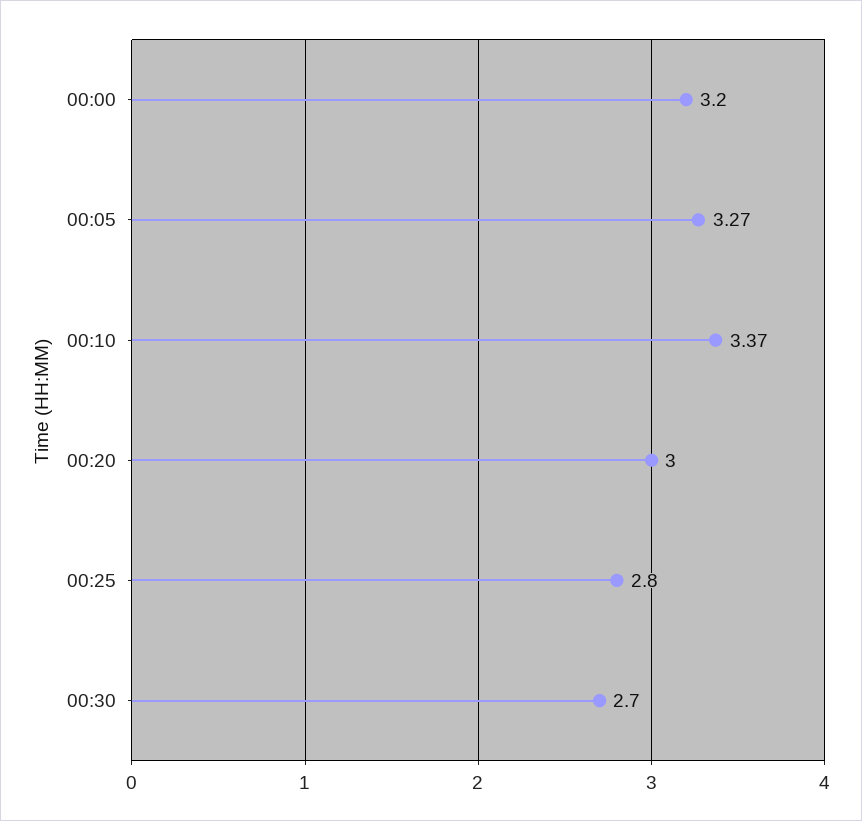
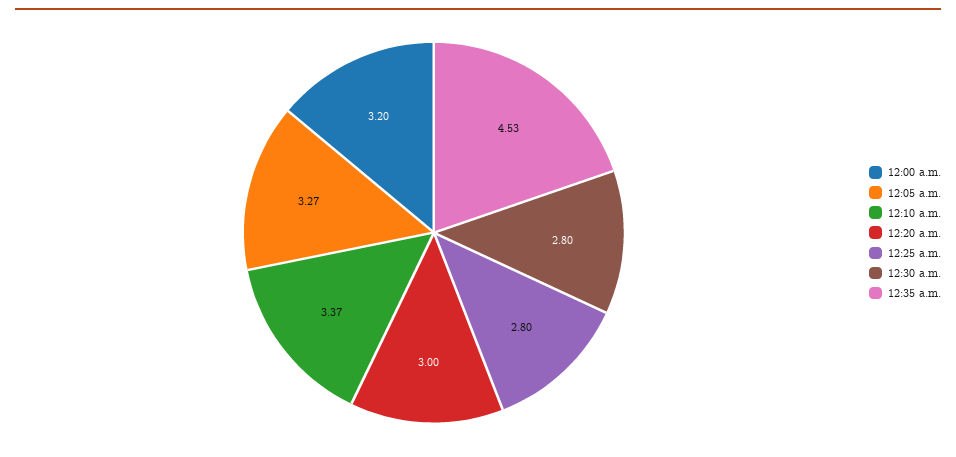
00:30: 2.7 -> 2.8
12:35 a.m.: none -> 4.53

